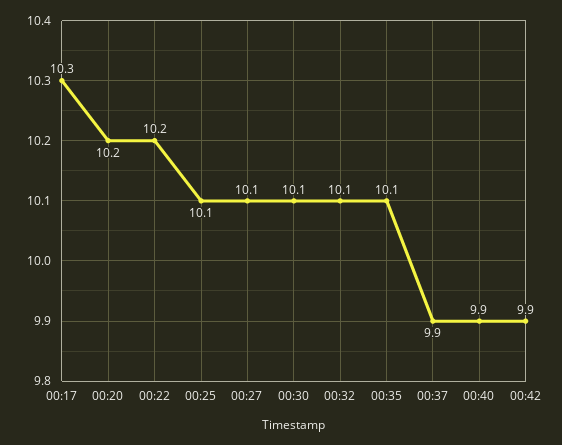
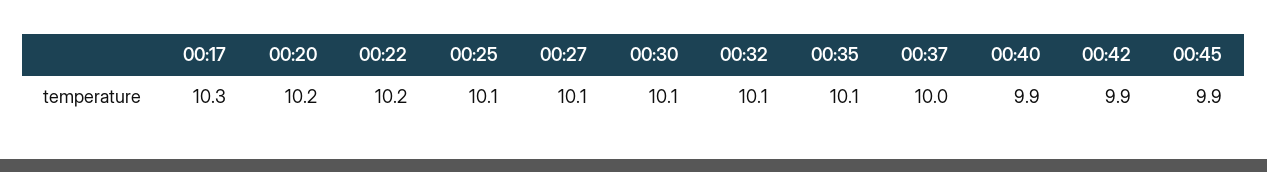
00:37: 9.9 -> 10
00:45: none -> 9.9

